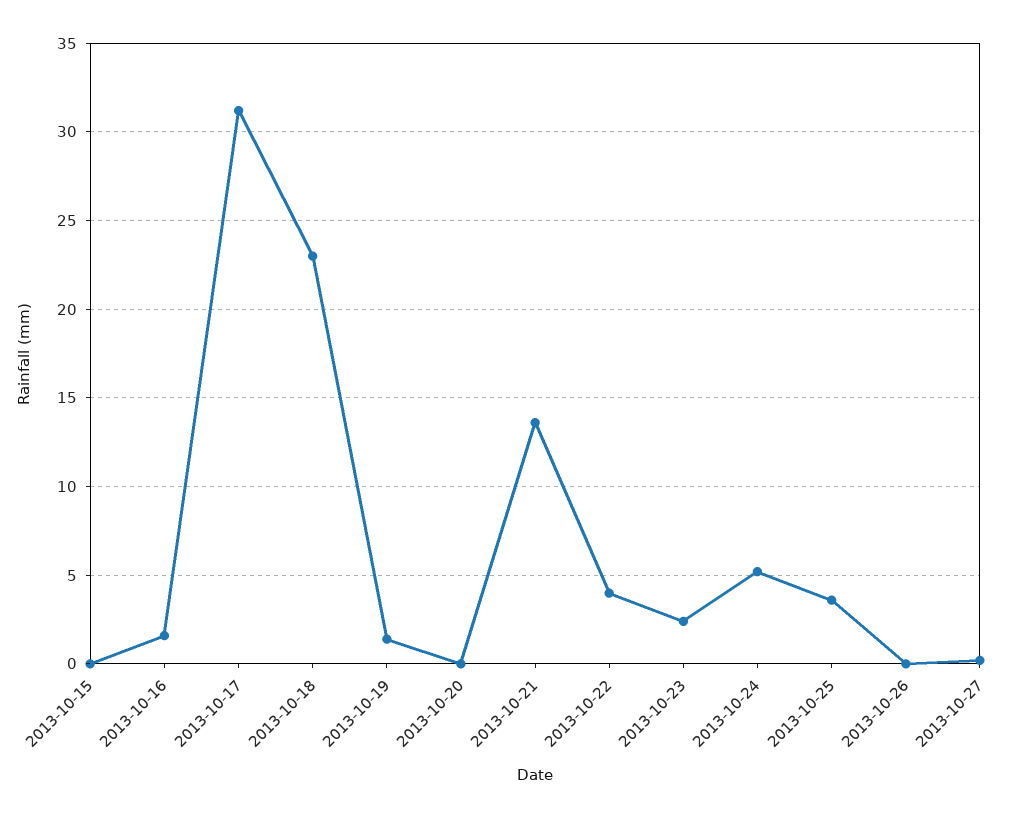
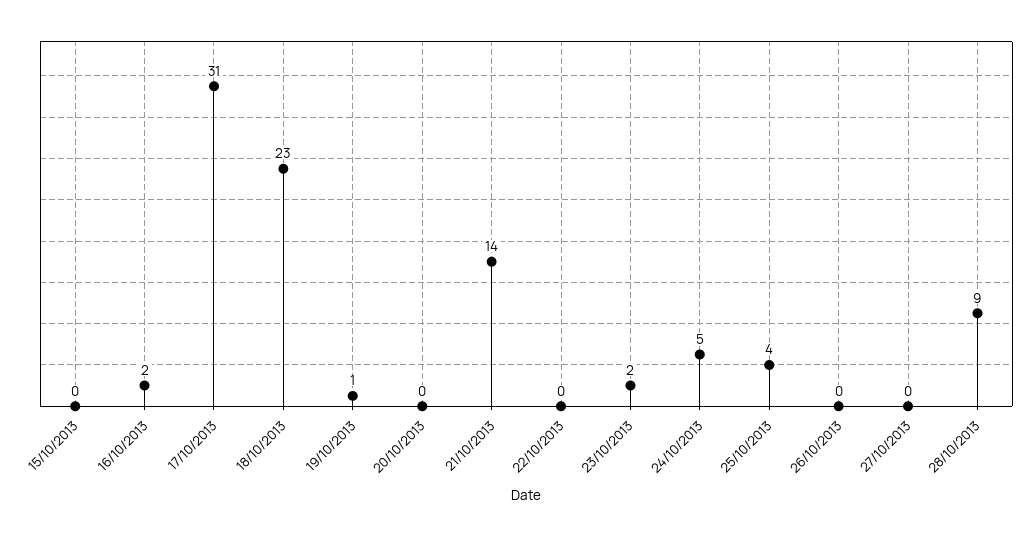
2013-10-22: 4 -> 0
28/10/2013: none -> 9

